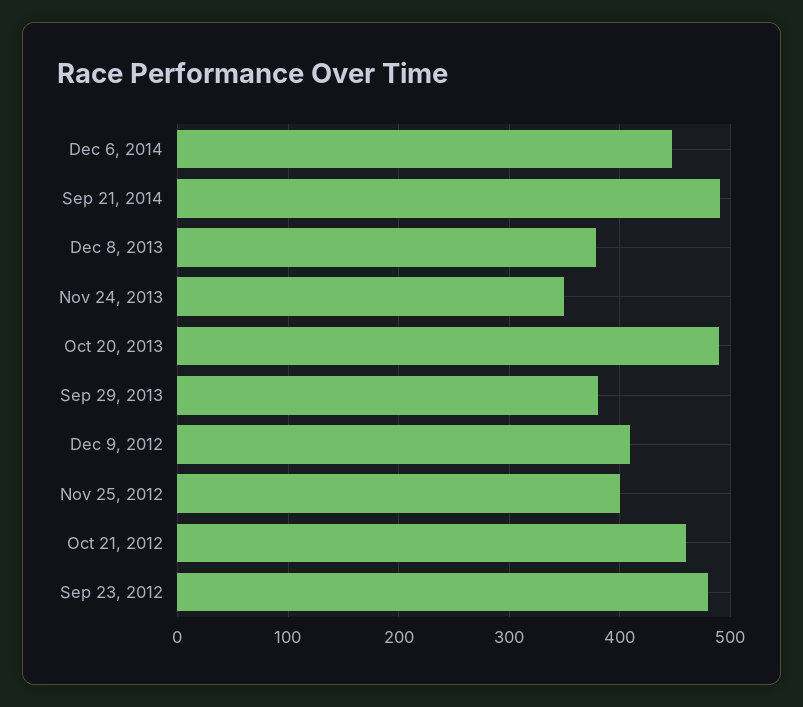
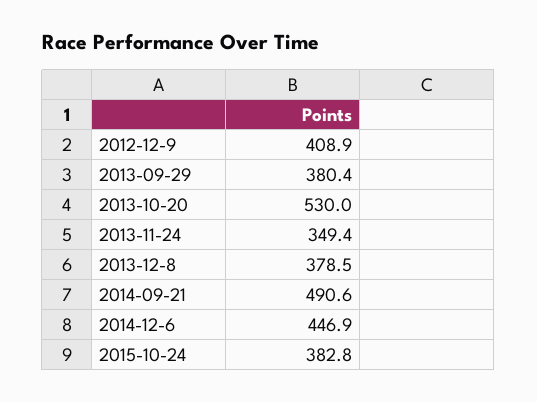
Oct 20, 2013: 490 -> 530
Nov 25, 2012: 400 -> none
Oct 21, 2012: 460 -> none
Sep 23, 2012: 480 -> none
2015-10-24: none -> 382.8

